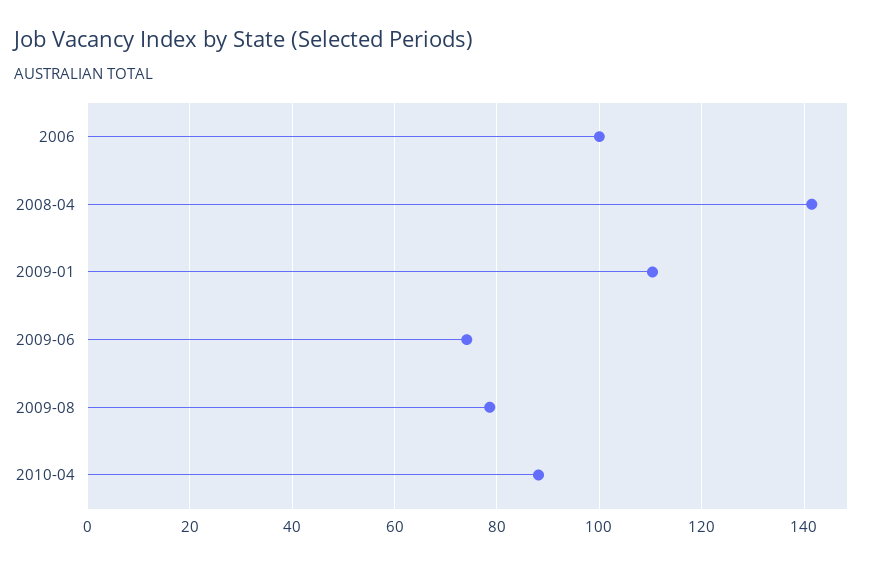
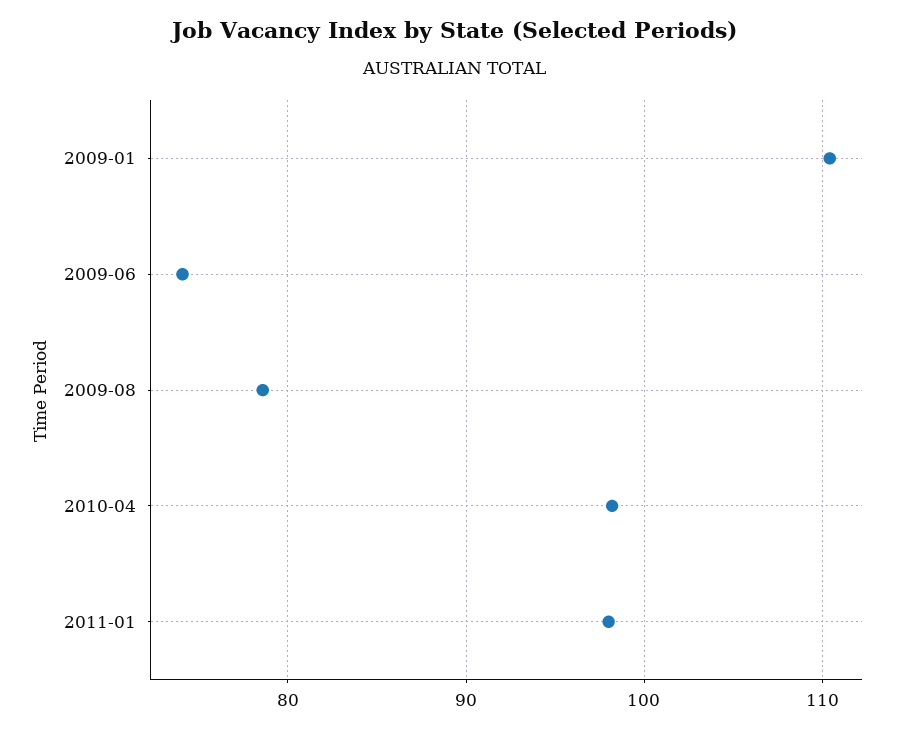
2006: 100 -> none
2008-04: 142 -> none
2010-04: 88 -> 98
2011-01: none -> 98

